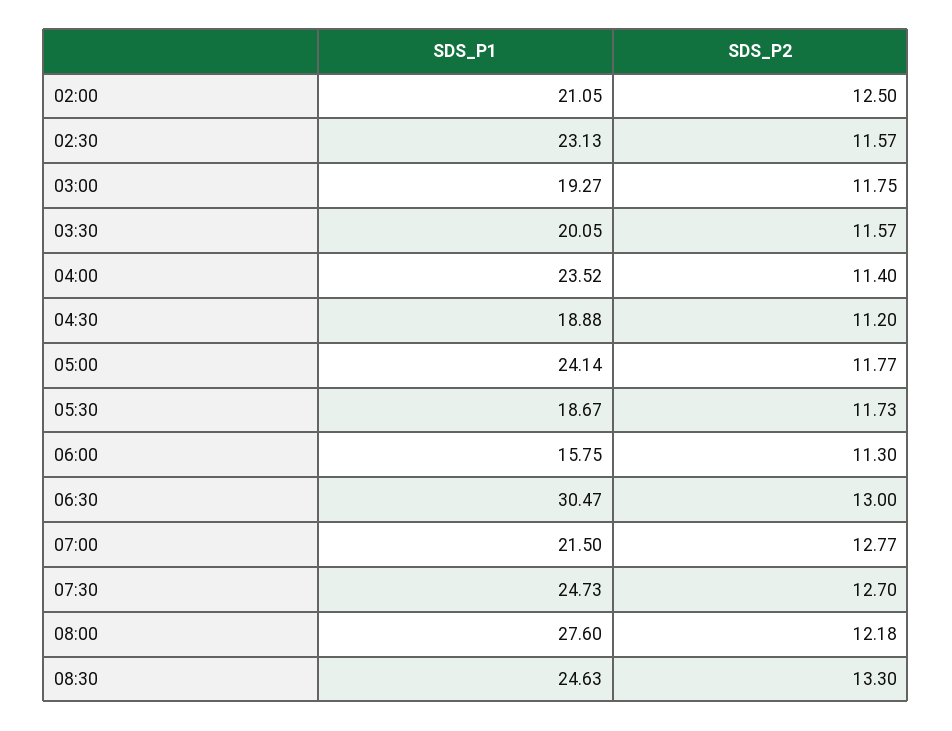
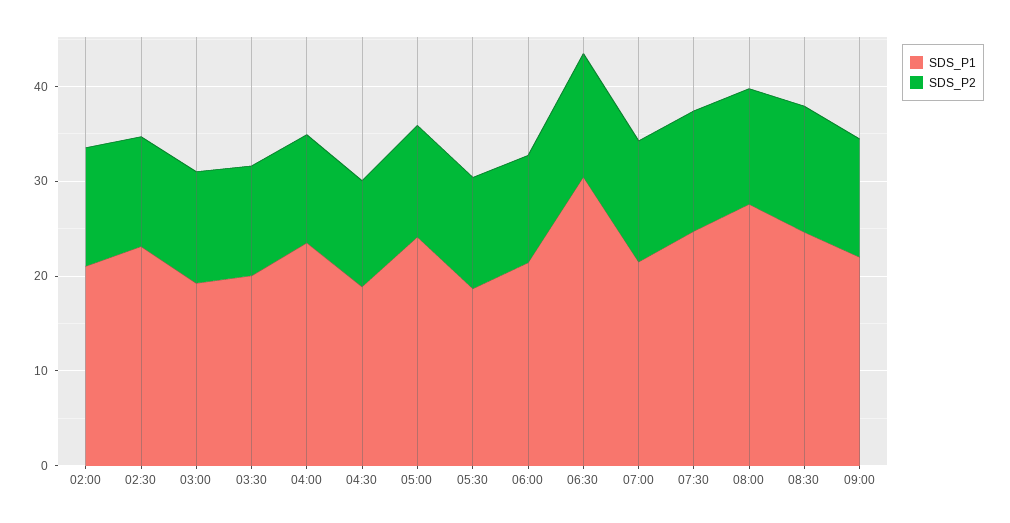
SDS_P1, 06:00: 15.75 -> 22
SDS_P1, 09:00: none -> 22
SDS_P2, 09:00: none -> 12

